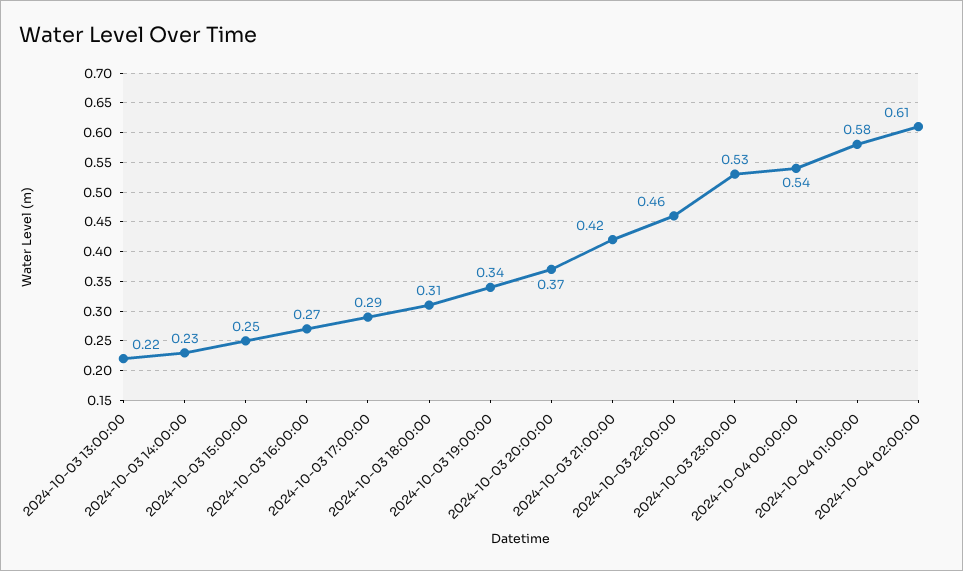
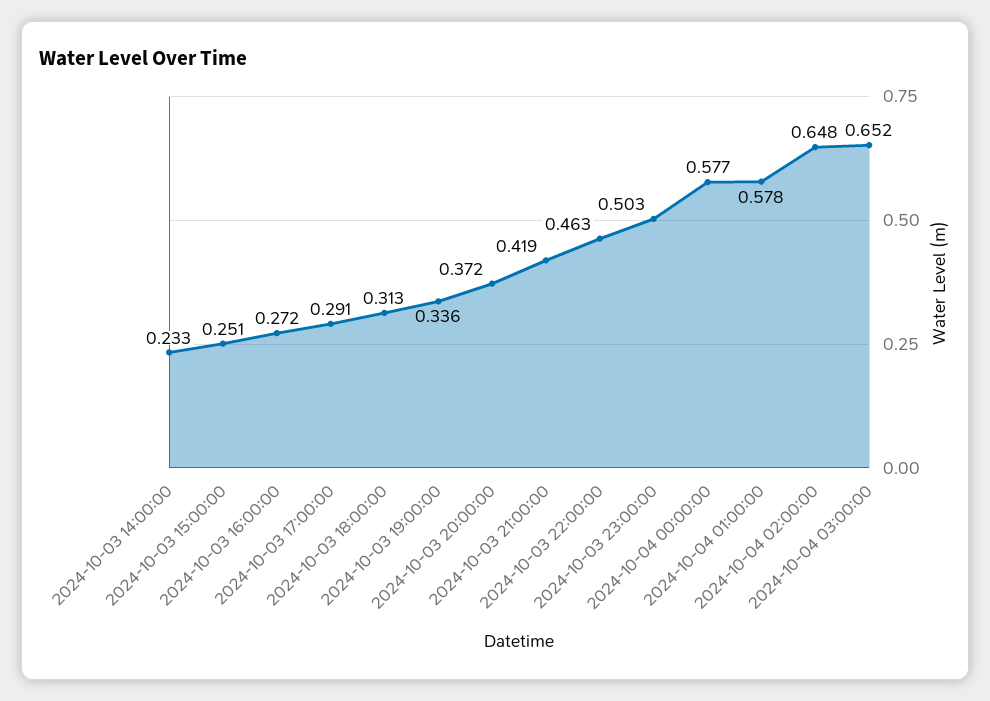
2024-10-03 13:00:00: 0.22 -> none
2024-10-03 23:00:00: 0.53 -> 0.503
2024-10-04 00:00:00: 0.54 -> 0.577
2024-10-04 02:00:00: 0.61 -> 0.648
2024-10-04 03:00:00: none -> 0.652

